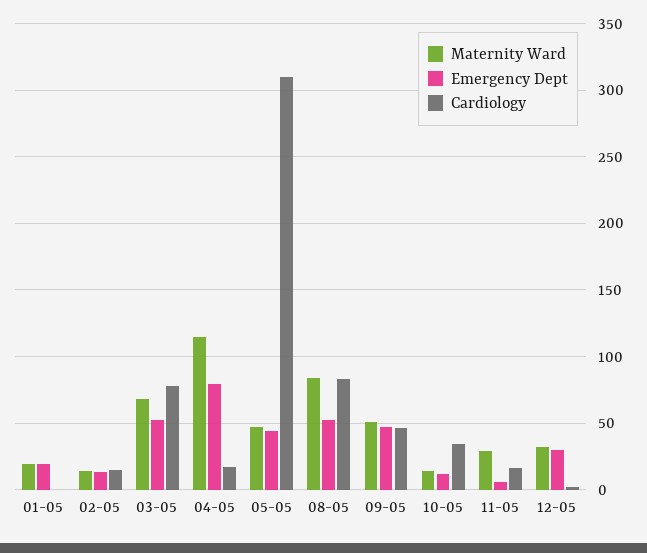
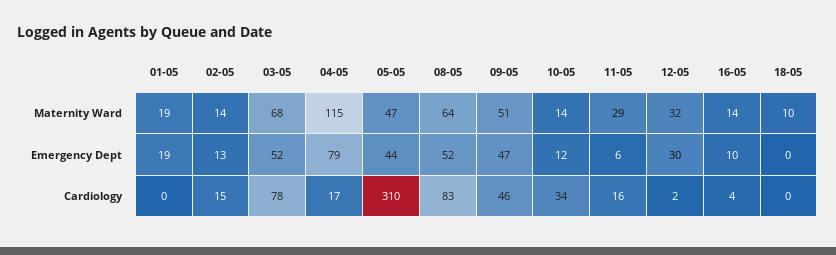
Maternity Ward, 08-05: 85 -> 64
Maternity Ward, 16-05: none -> 14
Maternity Ward, 18-05: none -> 10
Emergency Dept, 16-05: none -> 10
Emergency Dept, 18-05: none -> 0
Cardiology, 16-05: none -> 4
Cardiology, 18-05: none -> 0

